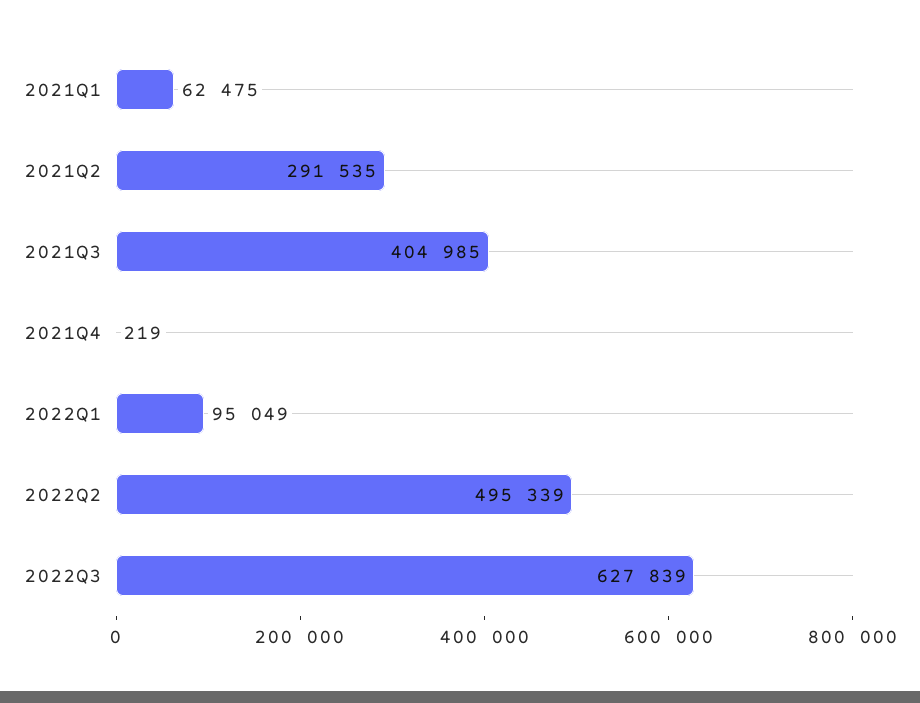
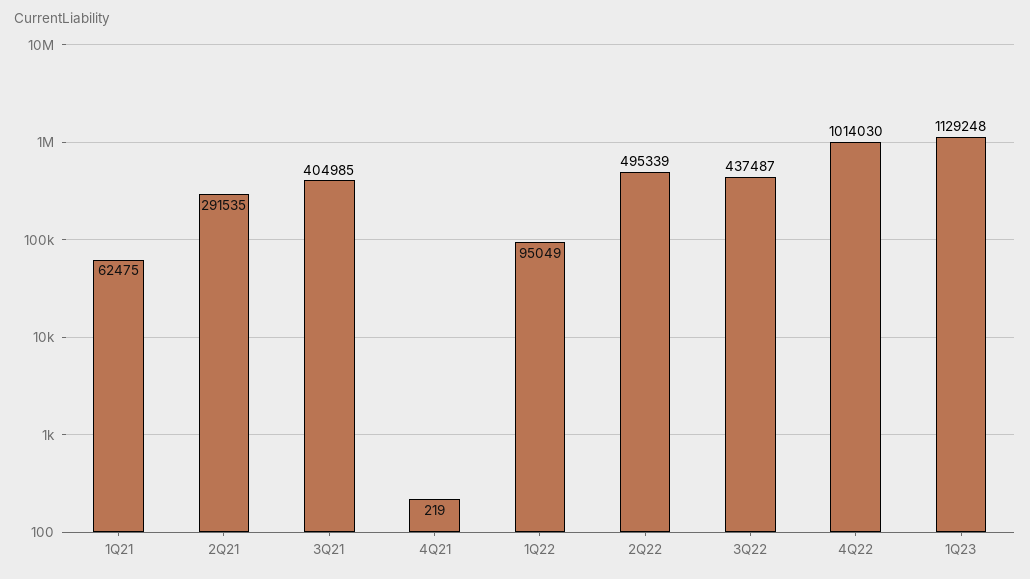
2022Q3: 627839 -> 437487
4Q22: none -> 1014030
1Q23: none -> 1129248

